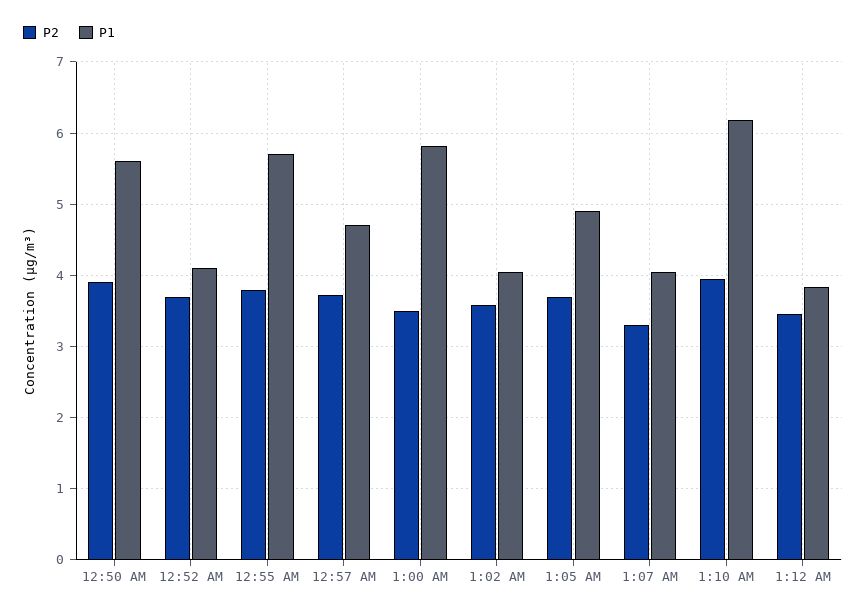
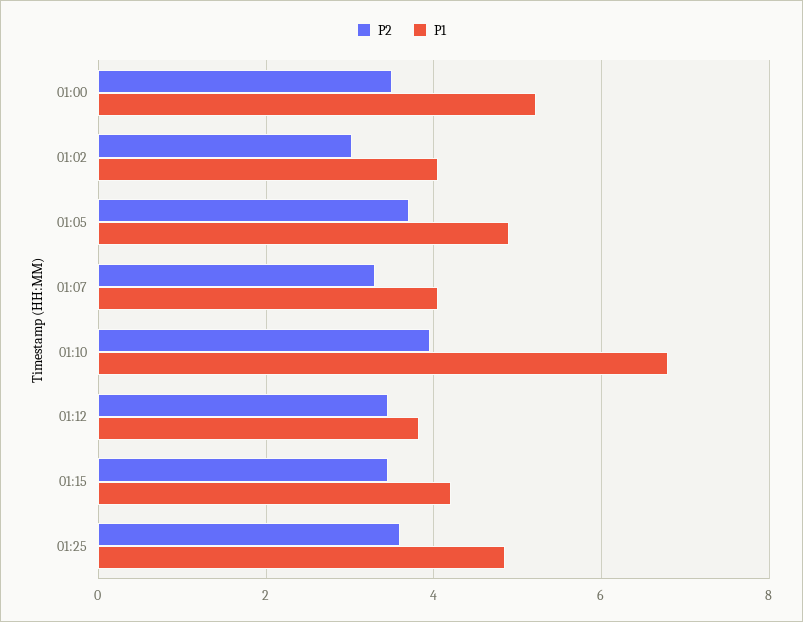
P2, 12:50 AM: 3.9 -> none
P1, 12:50 AM: 5.6 -> none
P2, 12:52 AM: 3.7 -> none
P1, 12:52 AM: 4.1 -> none
P2, 12:55 AM: 3.8 -> none
P1, 12:55 AM: 5.7 -> none
P2, 12:57 AM: 3.7 -> none
P1, 12:57 AM: 4.7 -> none
P1, 1:00 AM: 5.8 -> 5.2
P2, 1:02 AM: 3.6 -> 3
P1, 1:10 AM: 6.2 -> 6.8
P2, 01:15: none -> 3.4
P1, 01:15: none -> 4.2
P2, 01:25: none -> 3.6
P1, 01:25: none -> 4.8

